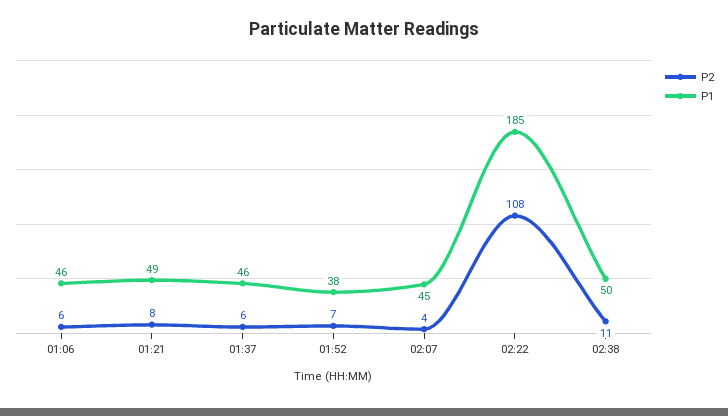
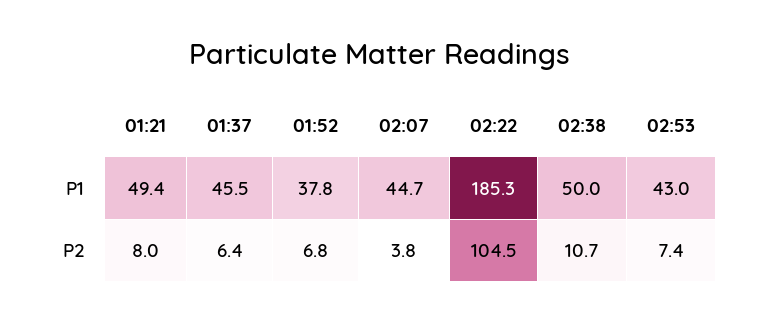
P2, 01:06: 6 -> none
P1, 01:06: 46 -> none
P2, 02:22: 108 -> 104.5
P1, 02:53: none -> 43
P2, 02:53: none -> 7.4

